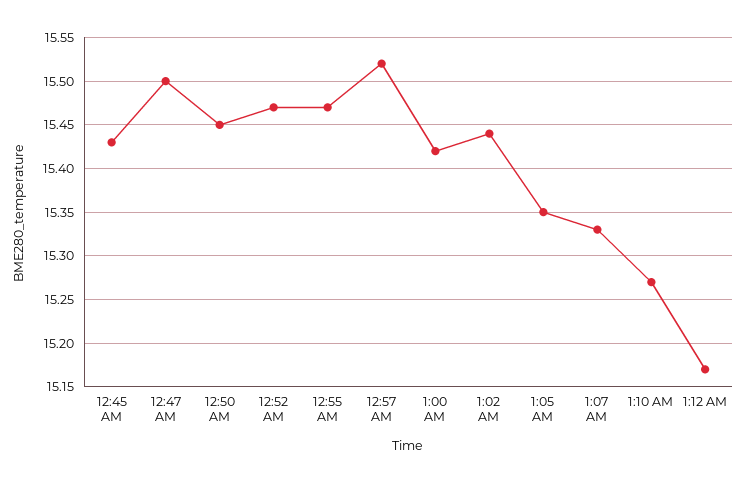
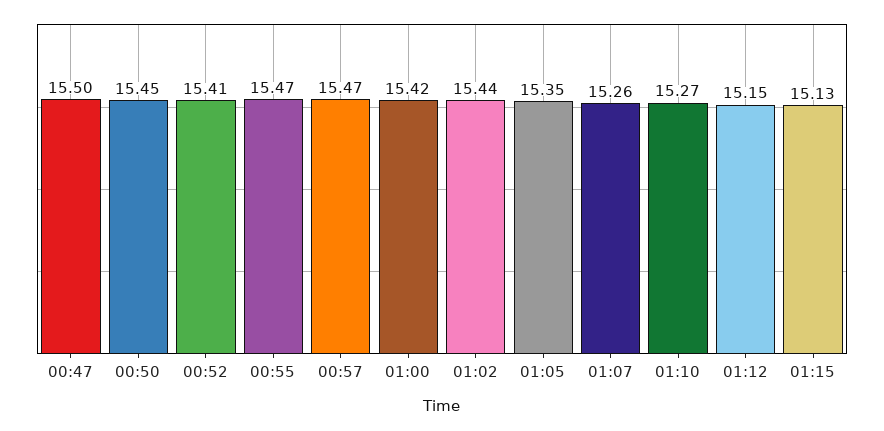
12:45 AM: 15.43 -> none
12:52 AM: 15.47 -> 15.41
12:57 AM: 15.52 -> 15.47
1:07 AM: 15.33 -> 15.26
1:12 AM: 15.17 -> 15.15
01:15: none -> 15.13

